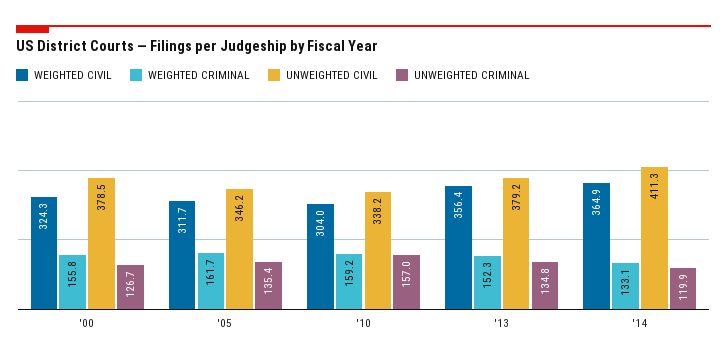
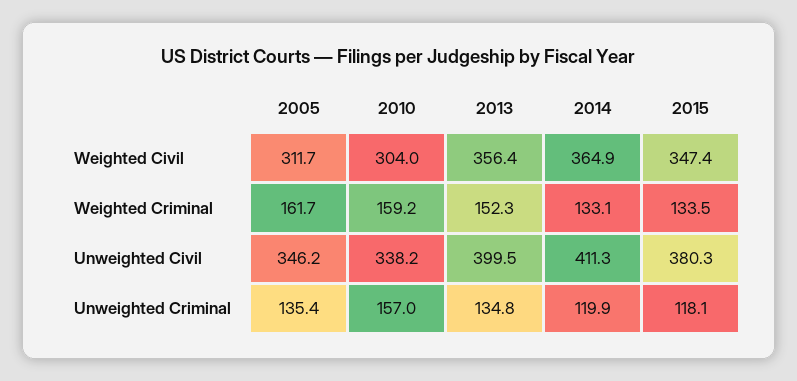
WEIGHTED CIVIL, '00: 324.3 -> none
WEIGHTED CRIMINAL, '00: 155.8 -> none
UNWEIGHTED CIVIL, '00: 378.5 -> none
UNWEIGHTED CRIMINAL, '00: 126.7 -> none
UNWEIGHTED CIVIL, '13: 379.2 -> 399.5
WEIGHTED CIVIL, 2015: none -> 347.4
WEIGHTED CRIMINAL, 2015: none -> 133.5
UNWEIGHTED CIVIL, 2015: none -> 380.3
UNWEIGHTED CRIMINAL, 2015: none -> 118.1

